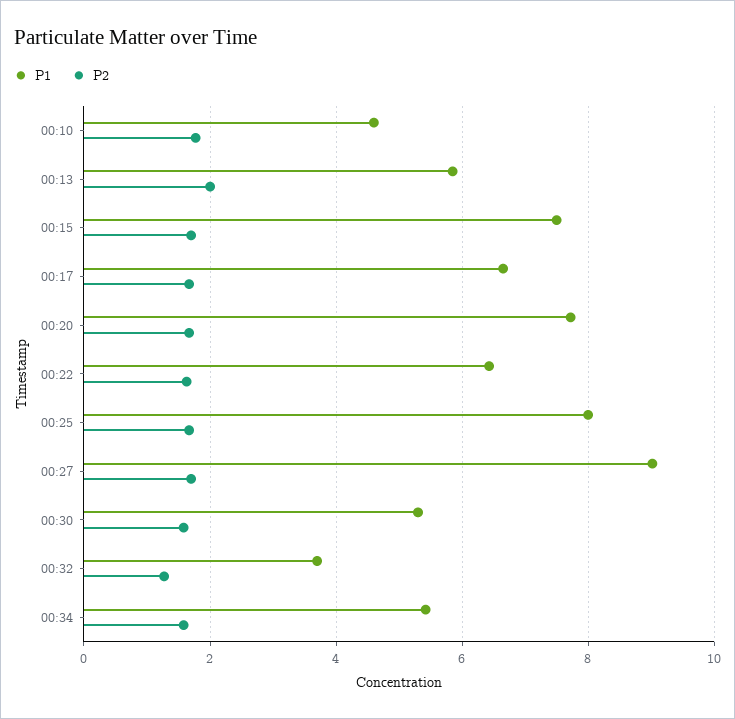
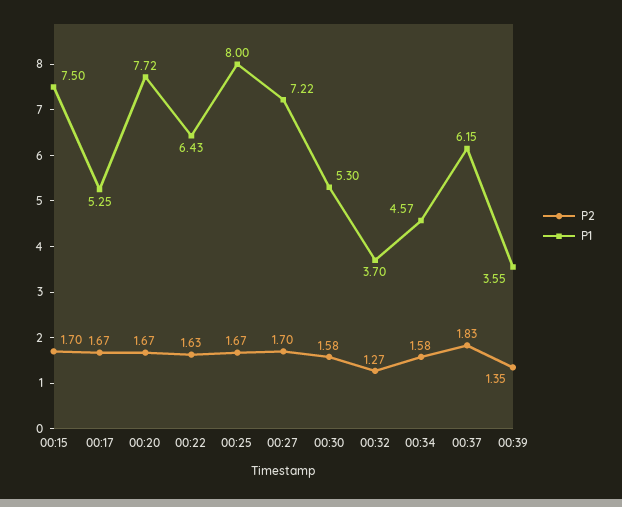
P1, 00:10: 4.6 -> none
P2, 00:10: 1.8 -> none
P1, 00:13: 5.8 -> none
P2, 00:13: 2 -> none
P1, 00:17: 6.6 -> 5.25
P1, 00:27: 9 -> 7.22
P1, 00:34: 5.4 -> 4.57
P2, 00:37: none -> 1.83
P1, 00:37: none -> 6.15
P2, 00:39: none -> 1.35
P1, 00:39: none -> 3.55

